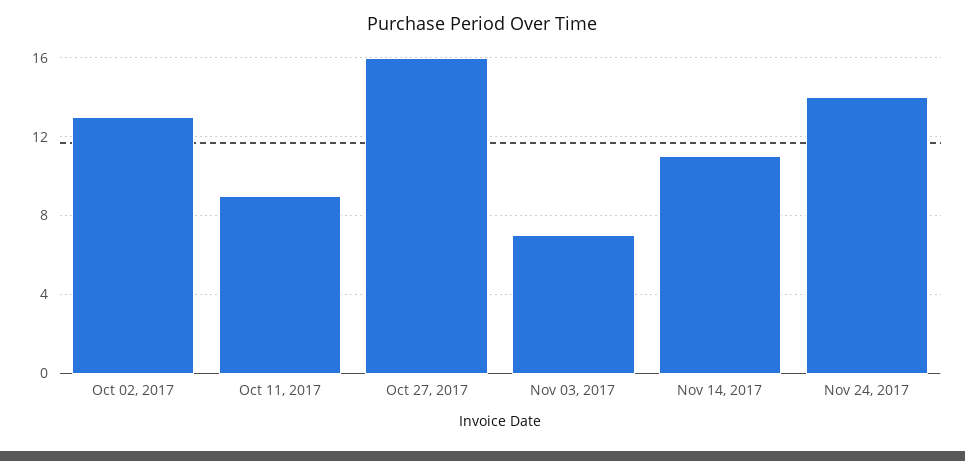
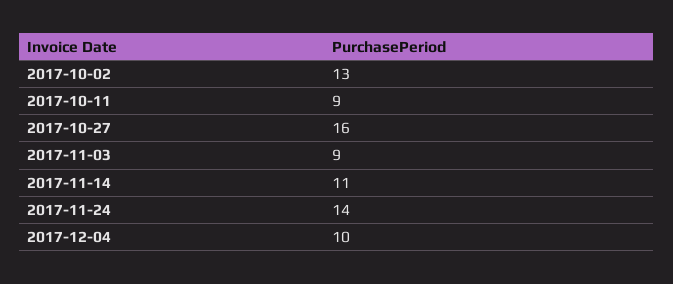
Nov 03, 2017: 7 -> 9
2017-12-04: none -> 10

